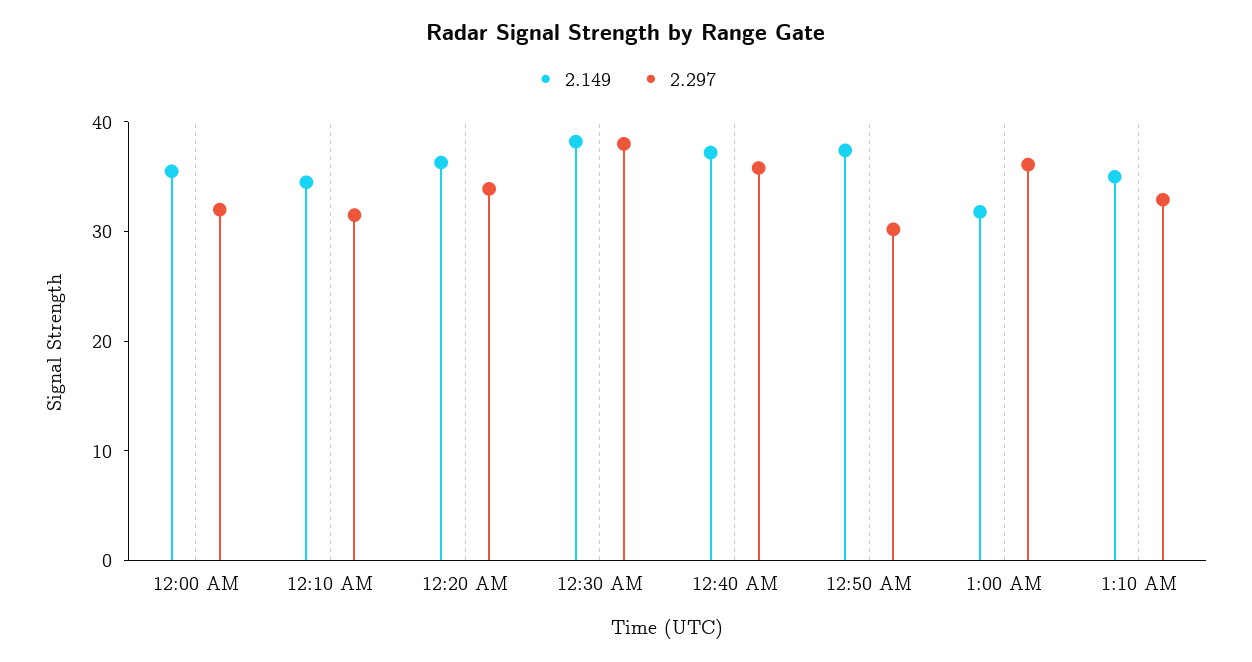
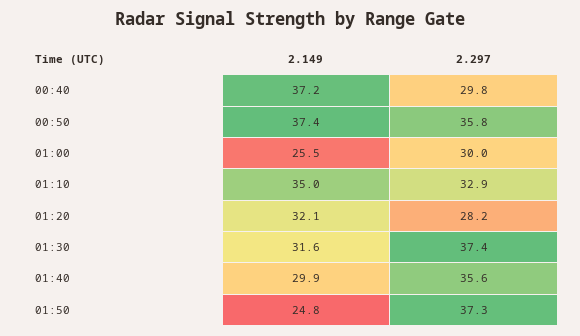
2.149, 12:00 AM: 36 -> none
2.297, 12:00 AM: 32 -> none
2.149, 12:10 AM: 34 -> none
2.297, 12:10 AM: 32 -> none
2.149, 12:20 AM: 36 -> none
2.297, 12:20 AM: 34 -> none
2.149, 12:30 AM: 38 -> none
2.297, 12:30 AM: 38 -> none
2.297, 12:40 AM: 36 -> 29.8
2.297, 12:50 AM: 30 -> 35.8
2.149, 1:00 AM: 32 -> 25.5
2.297, 1:00 AM: 36 -> 30
2.149, 01:20: none -> 32.1
2.297, 01:20: none -> 28.2
2.149, 01:30: none -> 31.6
2.297, 01:30: none -> 37.4
2.149, 01:40: none -> 29.9
2.297, 01:40: none -> 35.6
2.149, 01:50: none -> 24.8
2.297, 01:50: none -> 37.3

